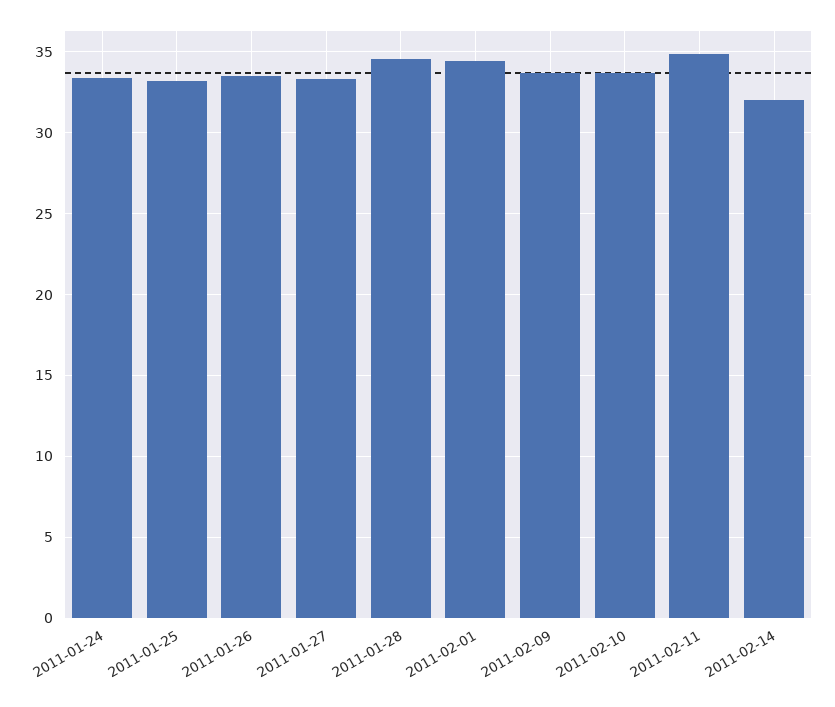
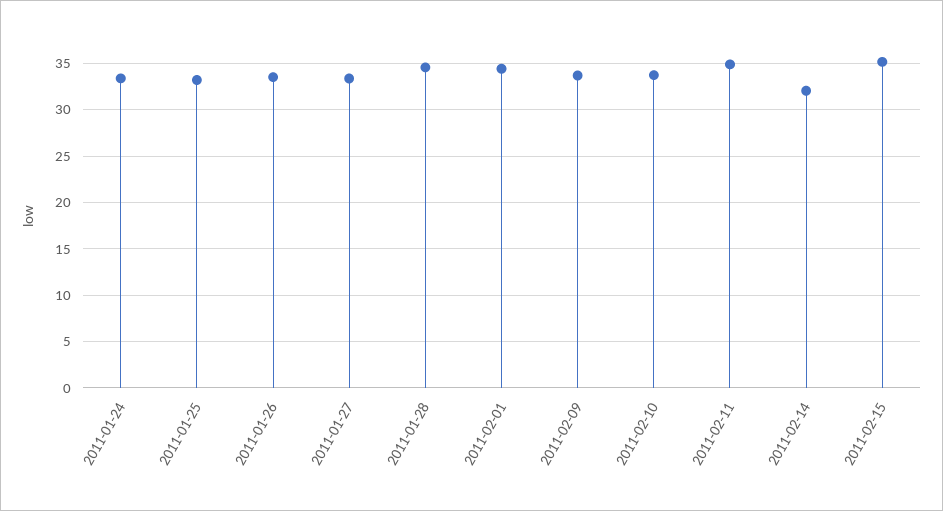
2011-02-15: none -> 35

